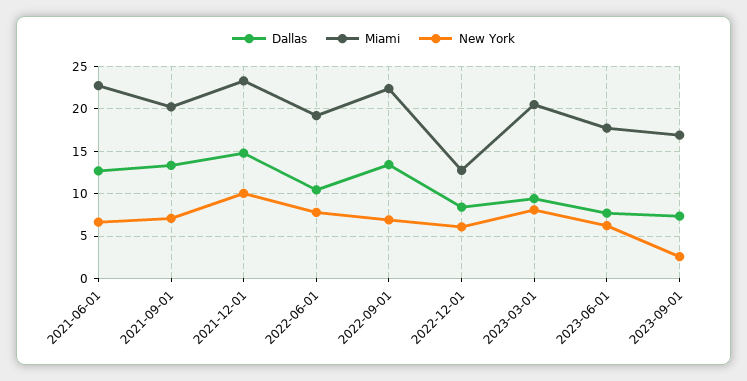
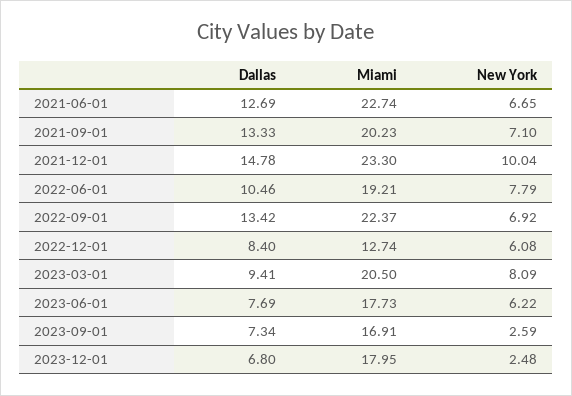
Dallas, 2023-12-01: none -> 6.8
Miami, 2023-12-01: none -> 17.95
New York, 2023-12-01: none -> 2.48

